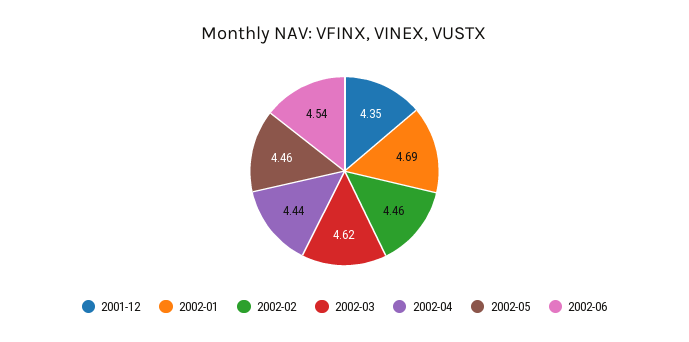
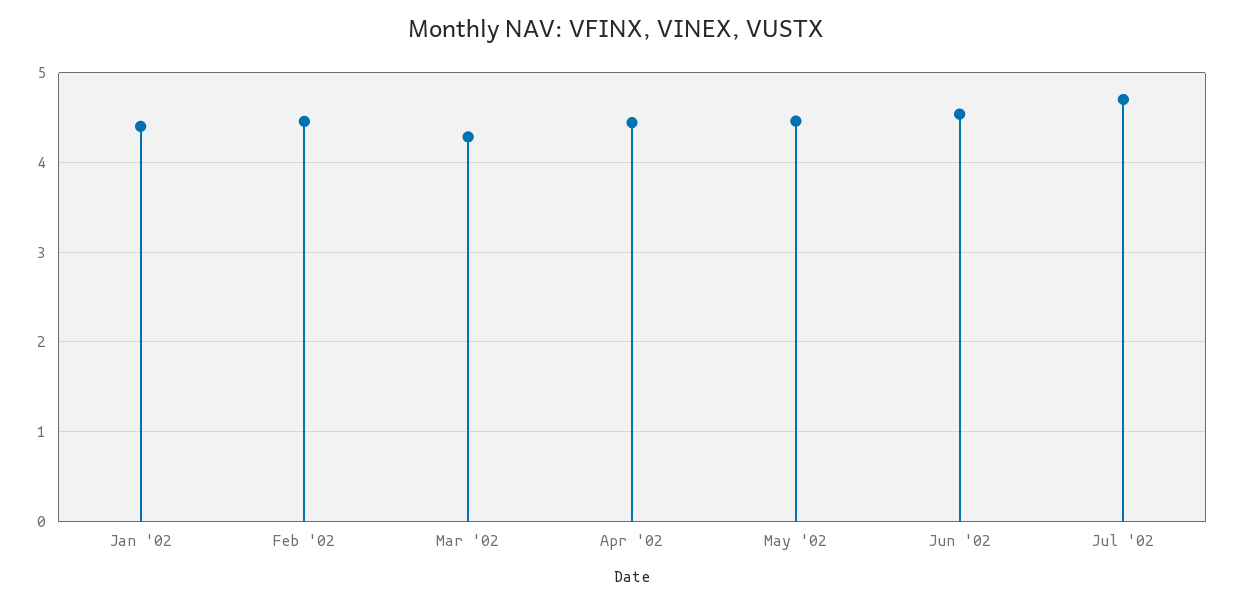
2001-12: 4.35 -> none
2002-01: 4.69 -> 4.4
2002-03: 4.62 -> 4.3
Jul '02: none -> 4.7

